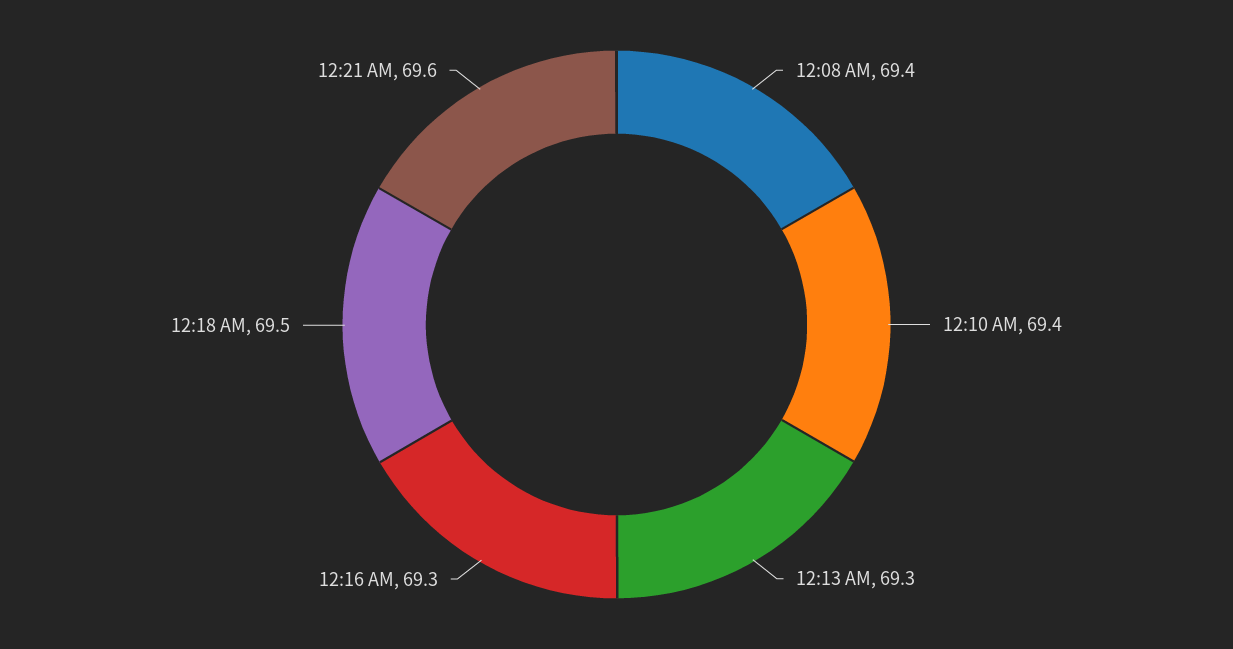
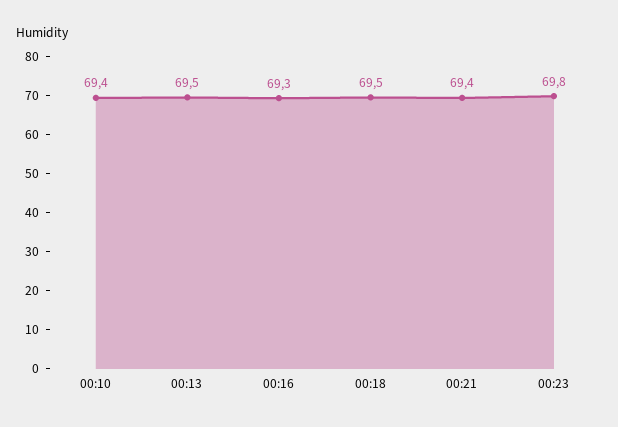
12:08 AM: 69.4 -> none
12:13 AM: 69.3 -> 69.5
12:21 AM: 69.6 -> 69.4
00:23: none -> 69.8

